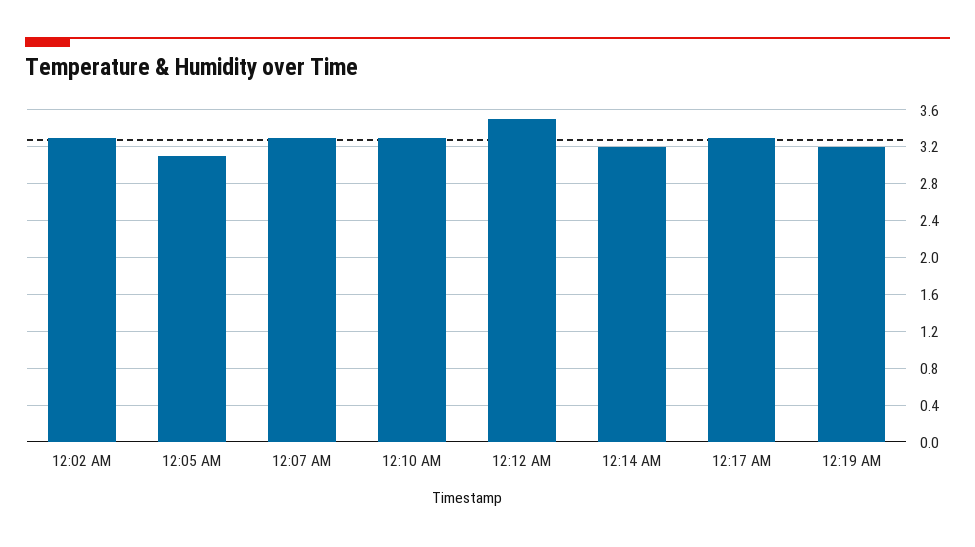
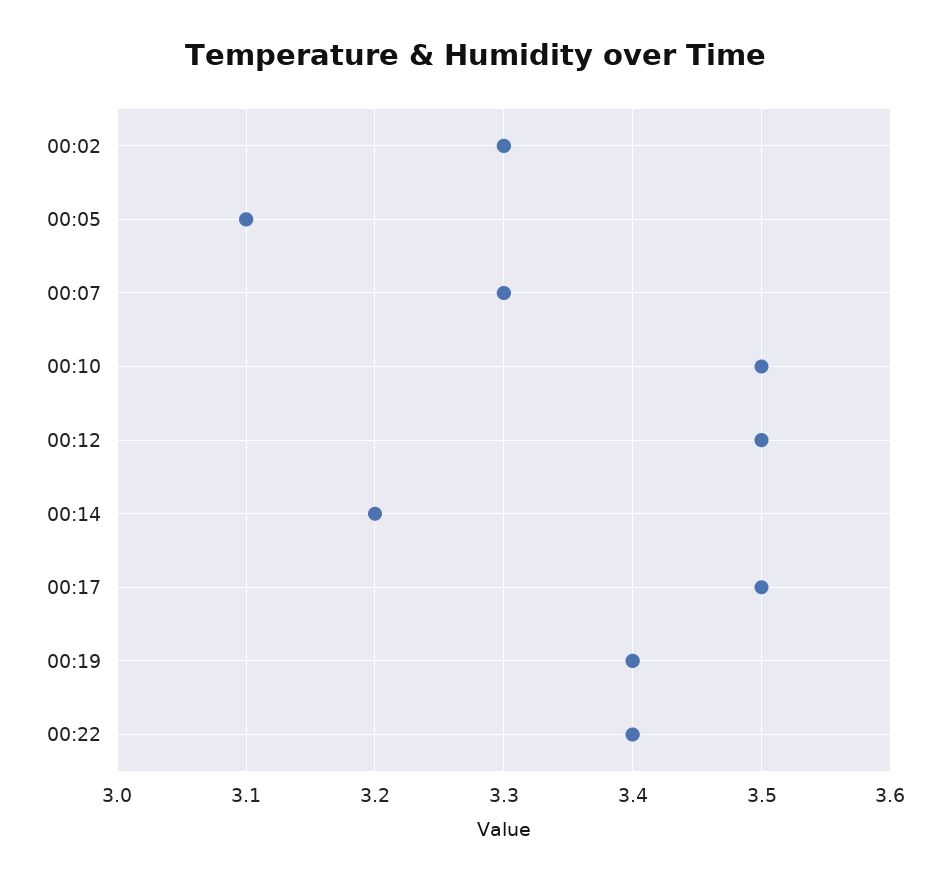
12:10 AM: 3.3 -> 3.5
12:17 AM: 3.3 -> 3.5
12:19 AM: 3.2 -> 3.4
00:22: none -> 3.4

